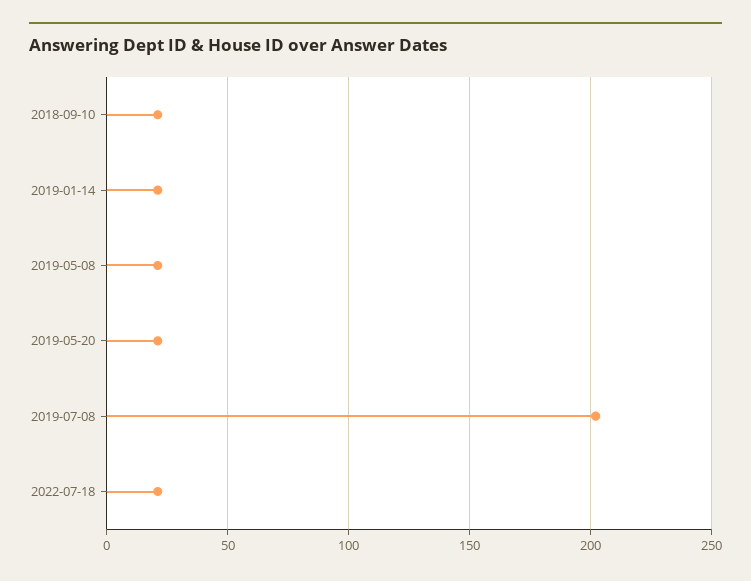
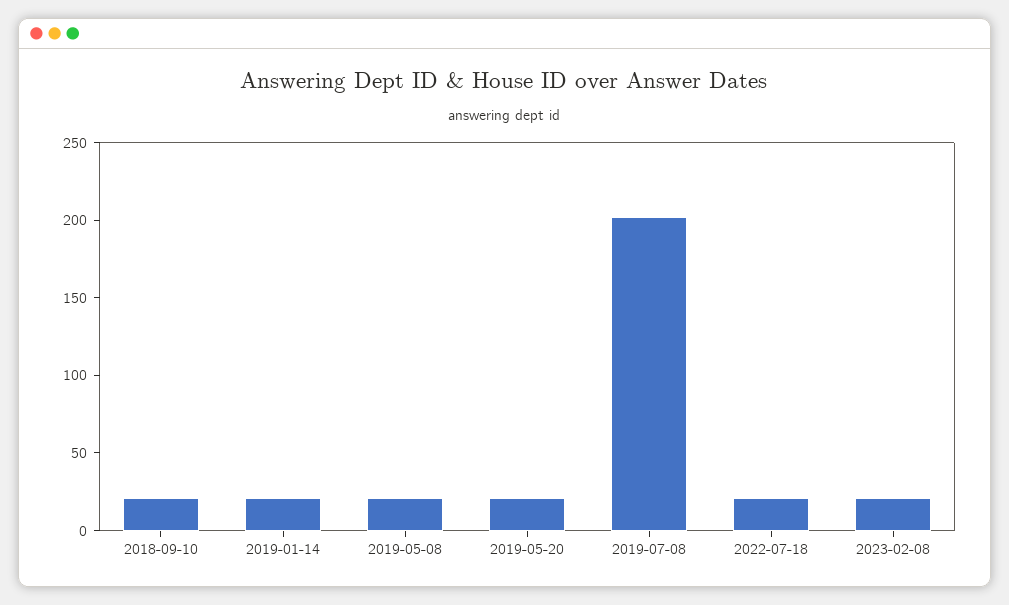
2023-02-08: none -> 20

